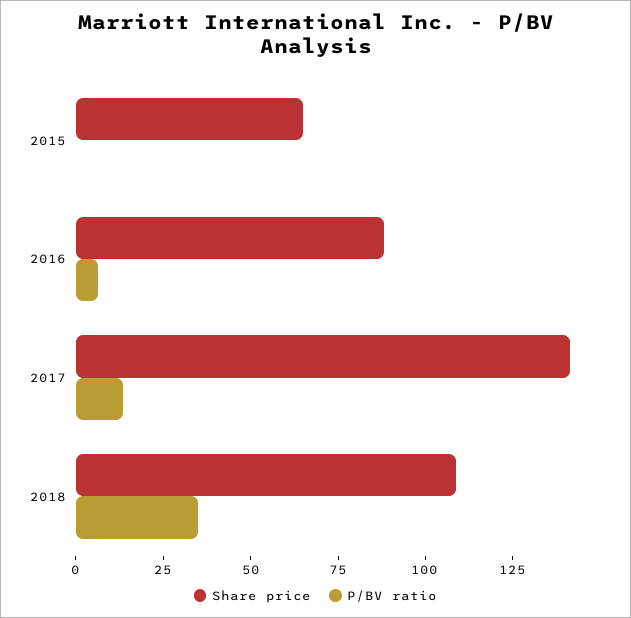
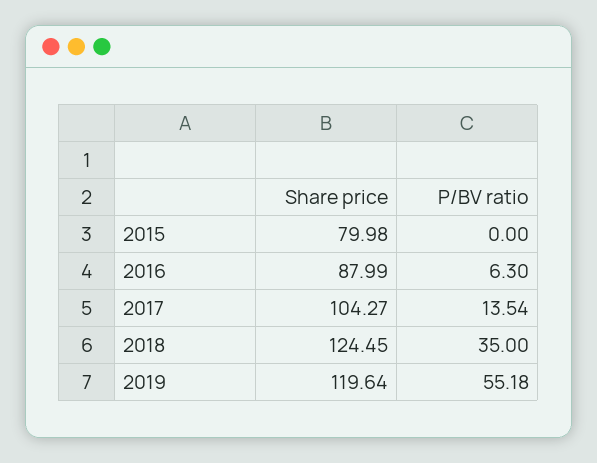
Share price, 2015: 65 -> 79.98
Share price, 2017: 140 -> 104.27
Share price, 2018: 110 -> 124.45
Share price, 2019: none -> 119.64
P/BV ratio, 2019: none -> 55.18

